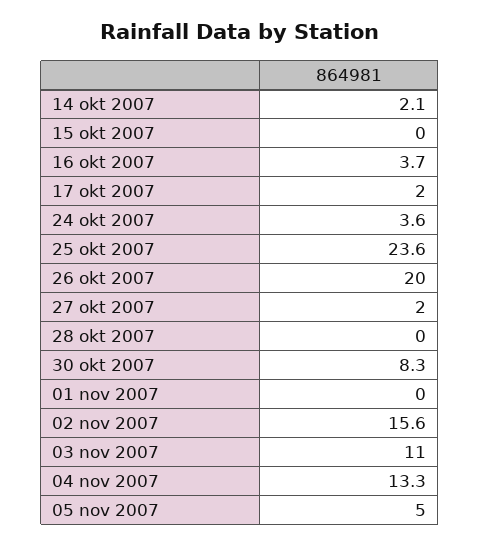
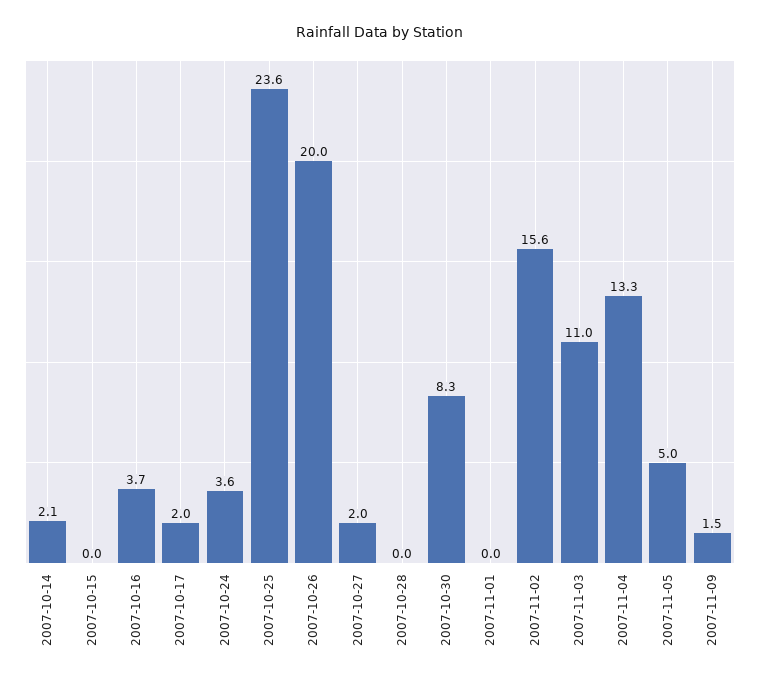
2007-11-09: none -> 1.5

